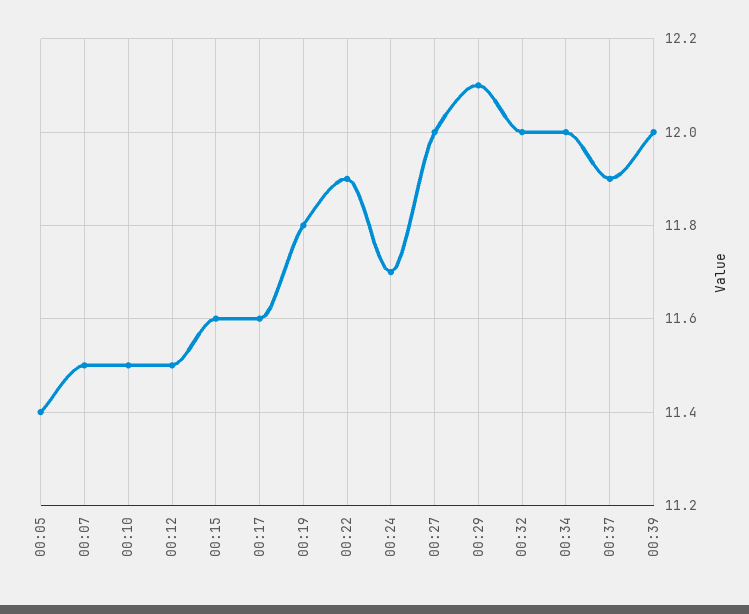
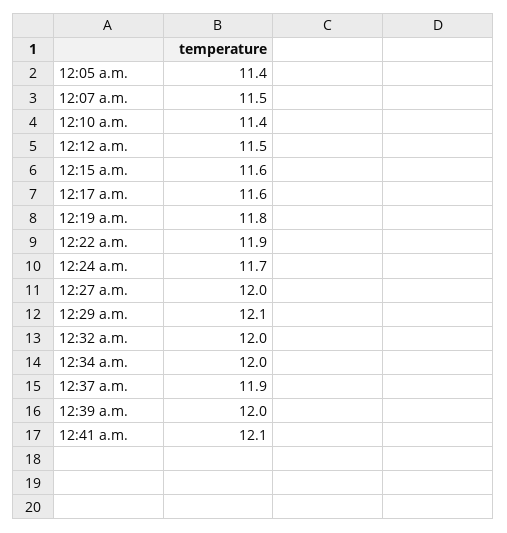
00:10: 11.5 -> 11.4
12:41 a.m.: none -> 12.1

